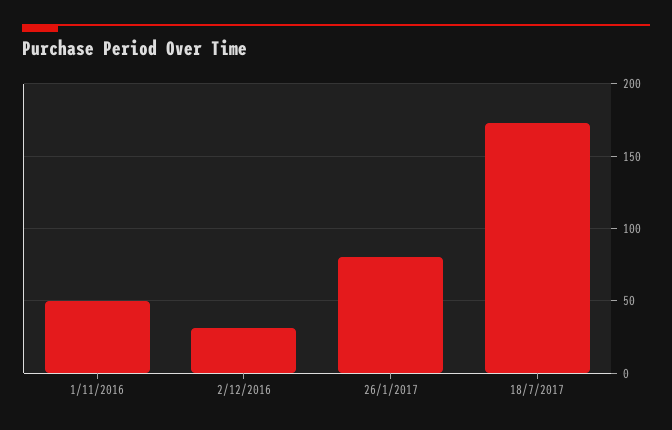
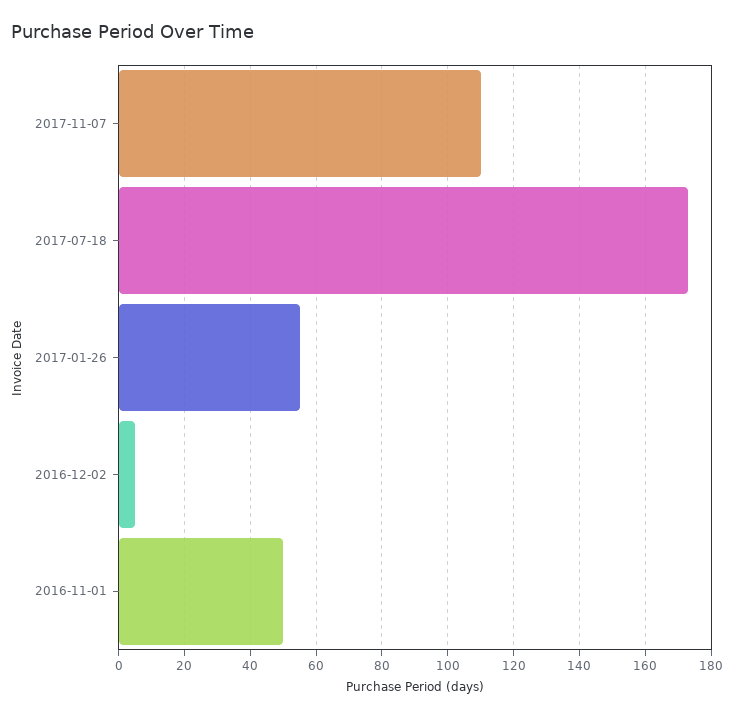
2/12/2016: 30 -> 5
26/1/2017: 80 -> 55
2017-11-07: none -> 110

